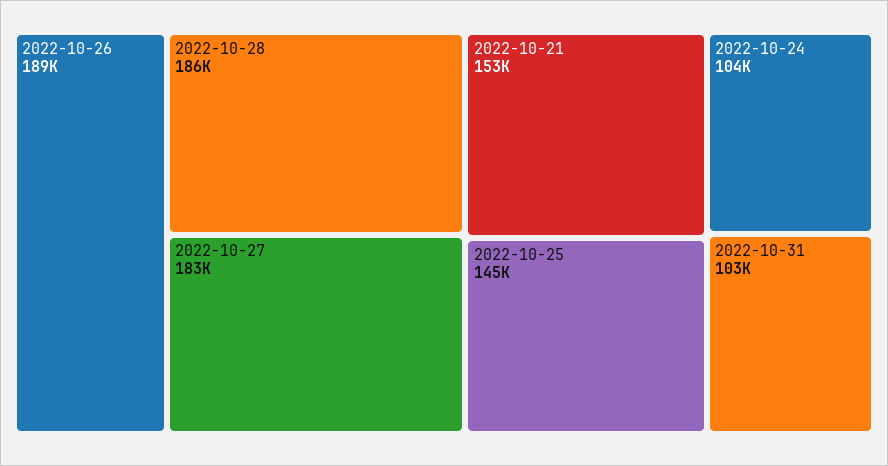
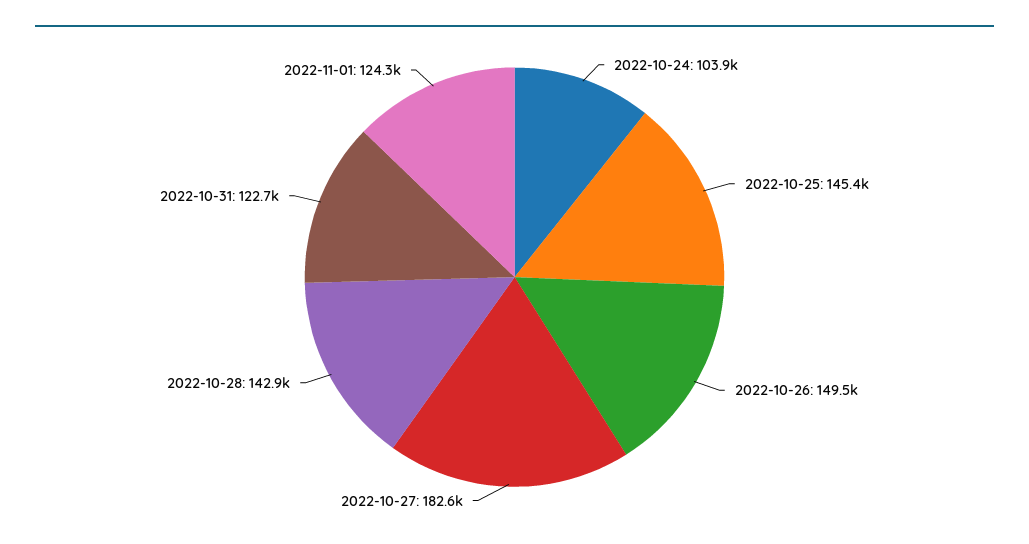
2022-10-26: 189000 -> 149500
2022-10-28: 186000 -> 142900
2022-10-21: 153000 -> none
2022-10-31: 103000 -> 122700
2022-11-01: none -> 124300

